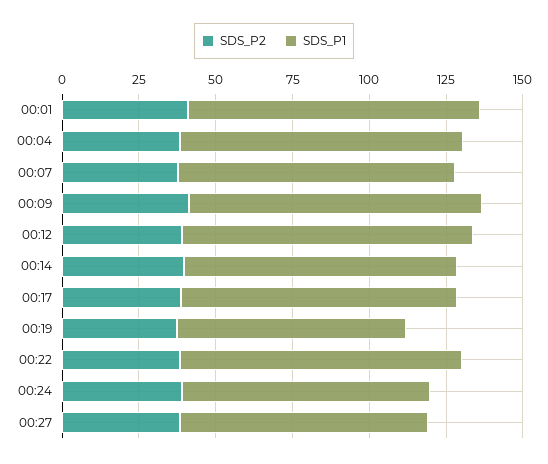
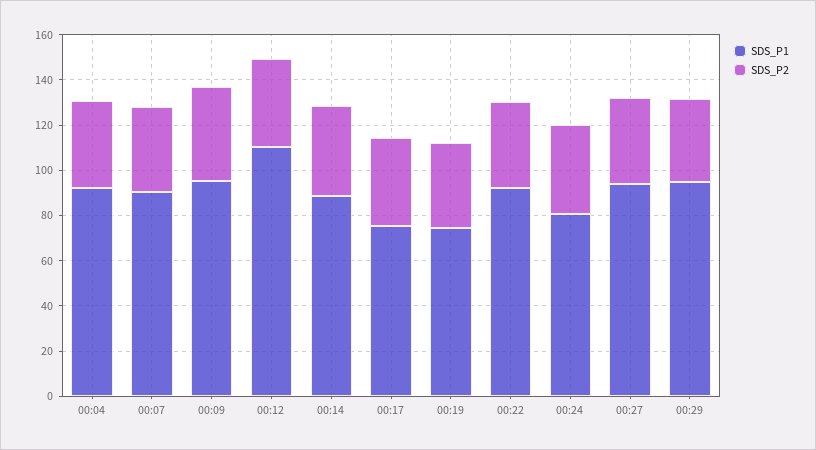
SDS_P2, 00:01: 40 -> none
SDS_P1, 00:01: 95 -> none
SDS_P1, 00:12: 95 -> 110
SDS_P1, 00:17: 90 -> 75
SDS_P1, 00:27: 80 -> 95
SDS_P1, 00:29: none -> 95
SDS_P2, 00:29: none -> 35

